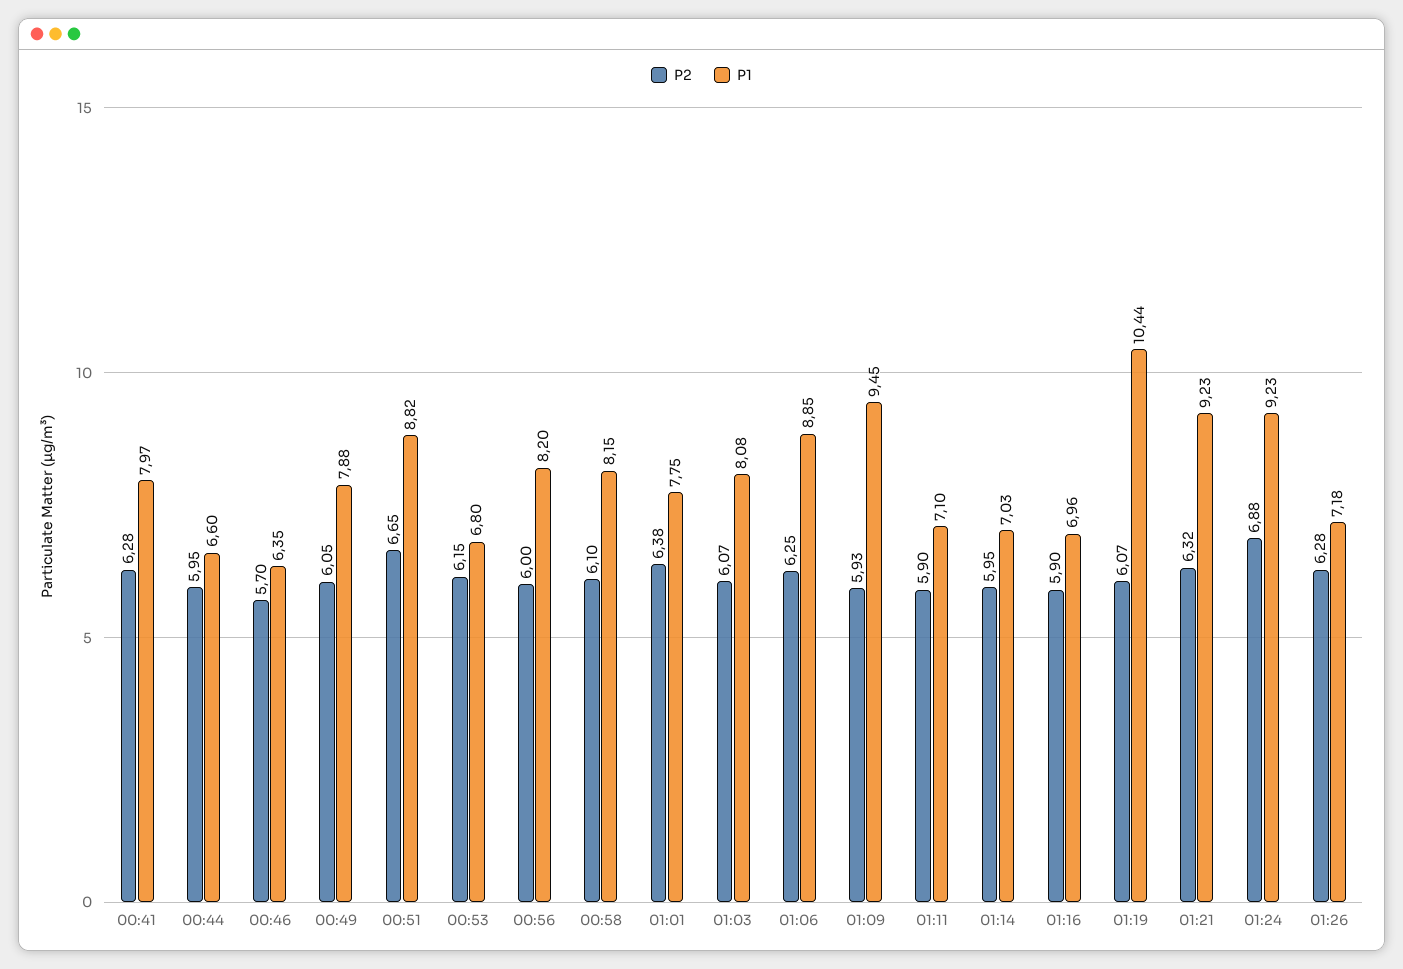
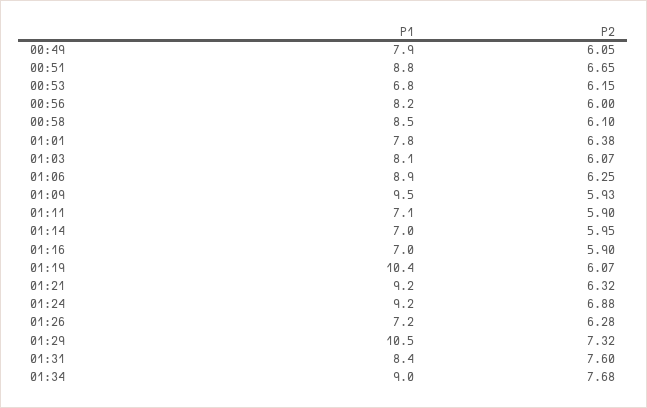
P2, 00:41: 6.28 -> none
P1, 00:41: 7.97 -> none
P2, 00:44: 5.95 -> none
P1, 00:44: 6.6 -> none
P2, 00:46: 5.7 -> none
P1, 00:46: 6.35 -> none
P1, 00:58: 8.15 -> 8.5
P1, 01:29: none -> 10.5
P2, 01:29: none -> 7.32
P1, 01:31: none -> 8.4
P2, 01:31: none -> 7.6
P1, 01:34: none -> 9
P2, 01:34: none -> 7.68

